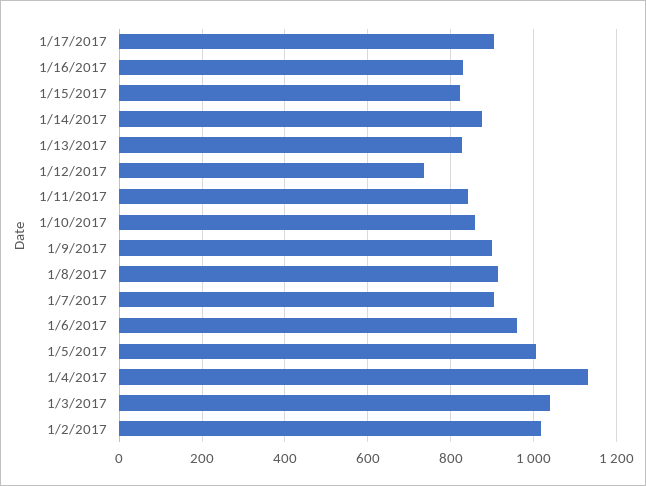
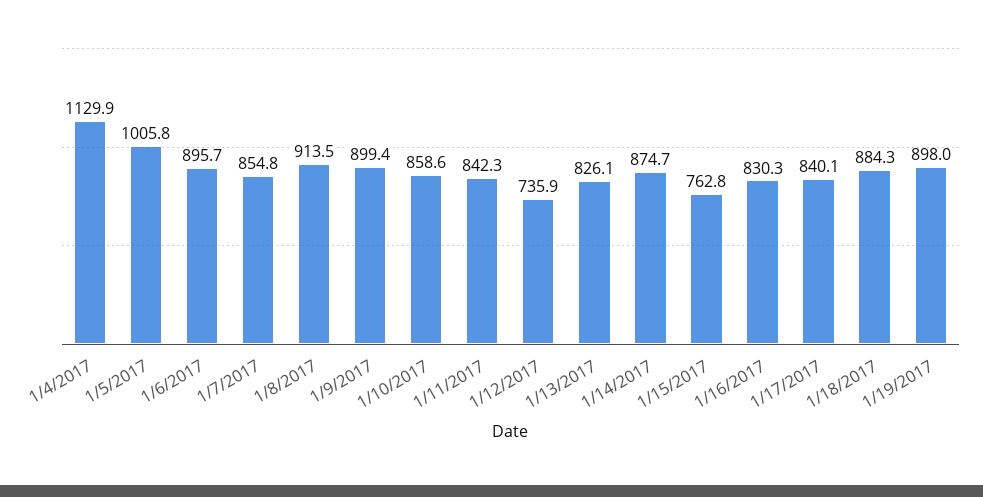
1/17/2017: 900 -> 840.1
1/15/2017: 820 -> 762.8
1/7/2017: 900 -> 854.8
1/6/2017: 960 -> 895.7
1/3/2017: 1040 -> none
1/2/2017: 1020 -> none
1/18/2017: none -> 884.3
1/19/2017: none -> 898

